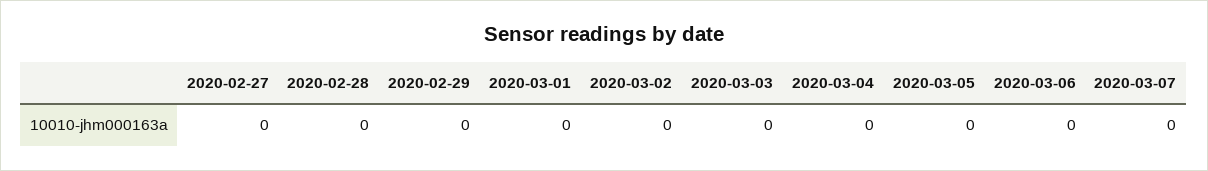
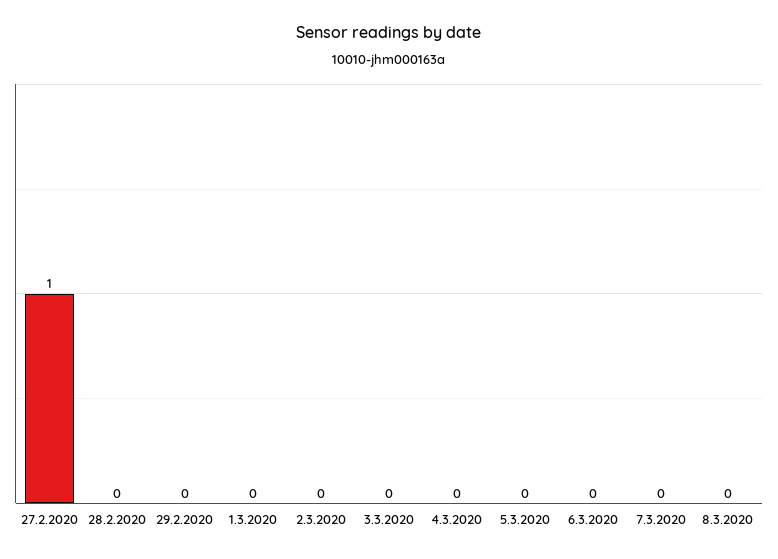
2020-02-27: 0 -> 1
8.3.2020: none -> 0

